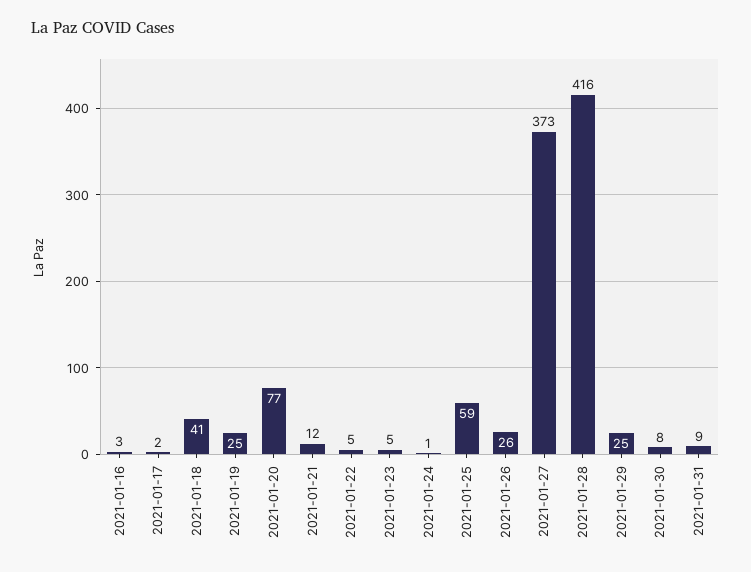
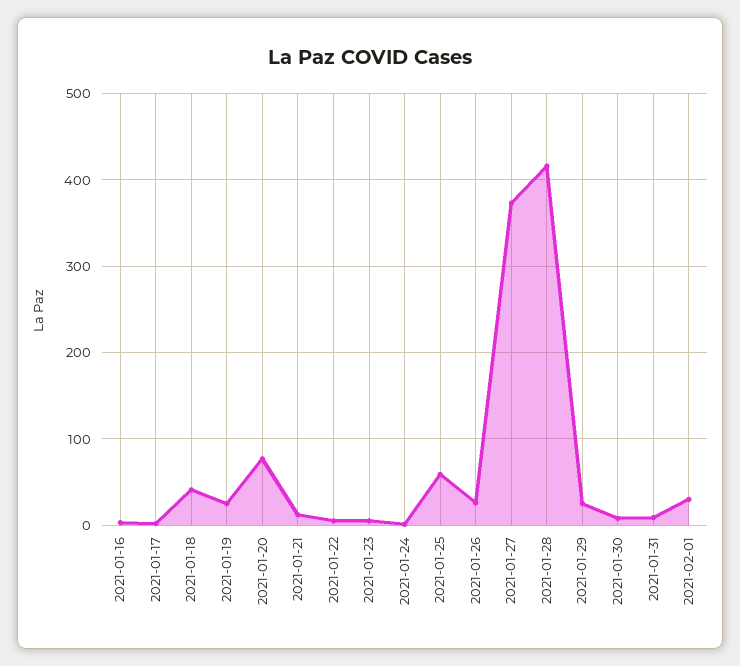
2021-02-01: none -> 30

